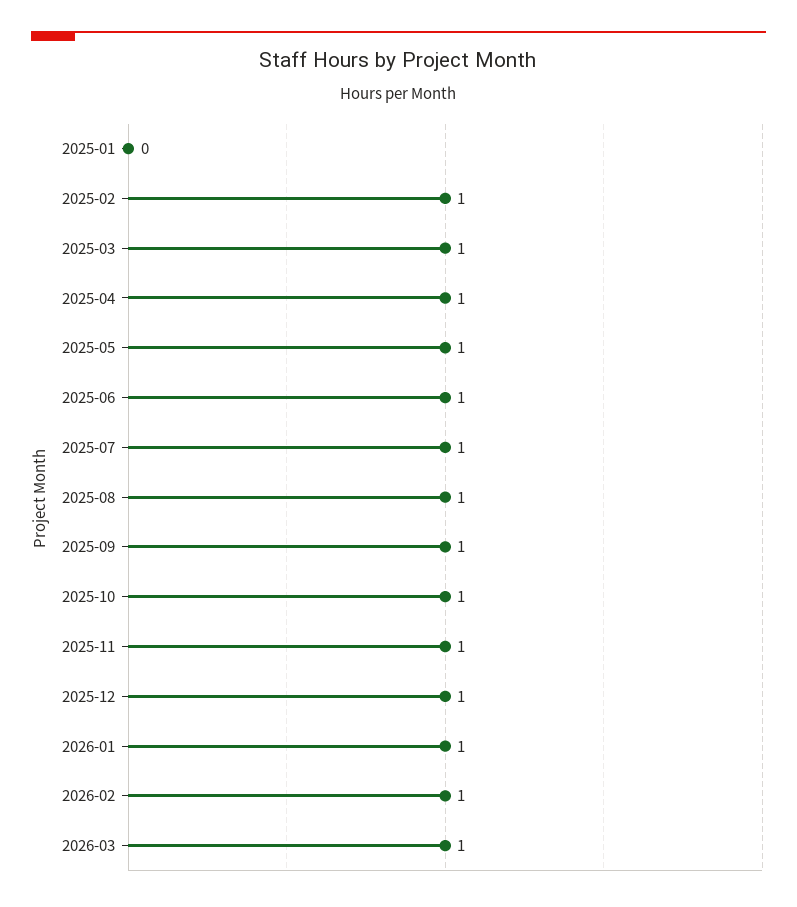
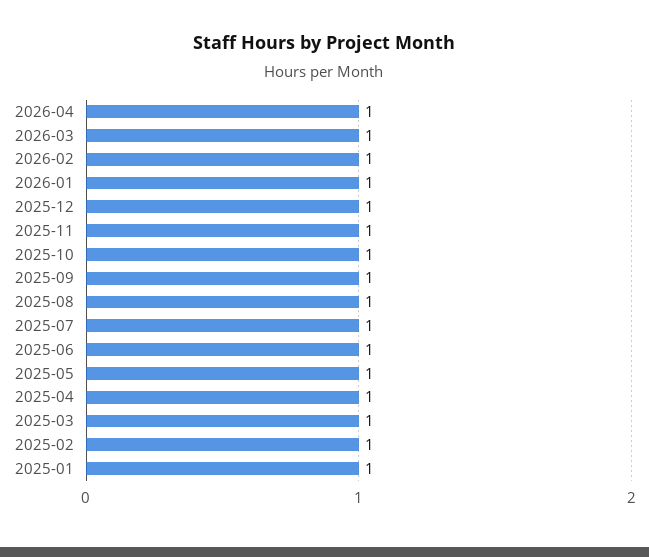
2025-01: 0 -> 1
2026-04: none -> 1

